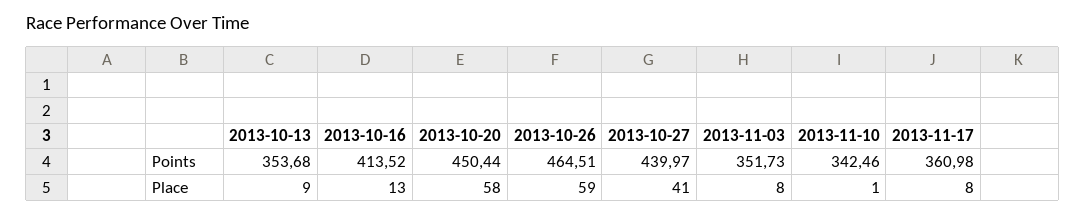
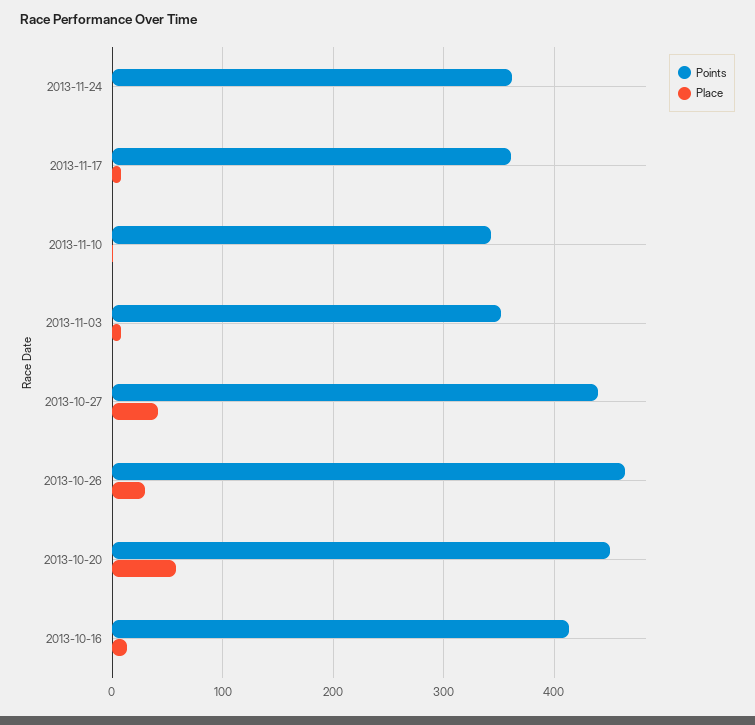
Points, 2013-10-13: 353.68 -> none
Place, 2013-10-13: 9 -> none
Place, 2013-10-26: 59 -> 30
Points, 2013-11-24: none -> 360
Place, 2013-11-24: none -> 0

